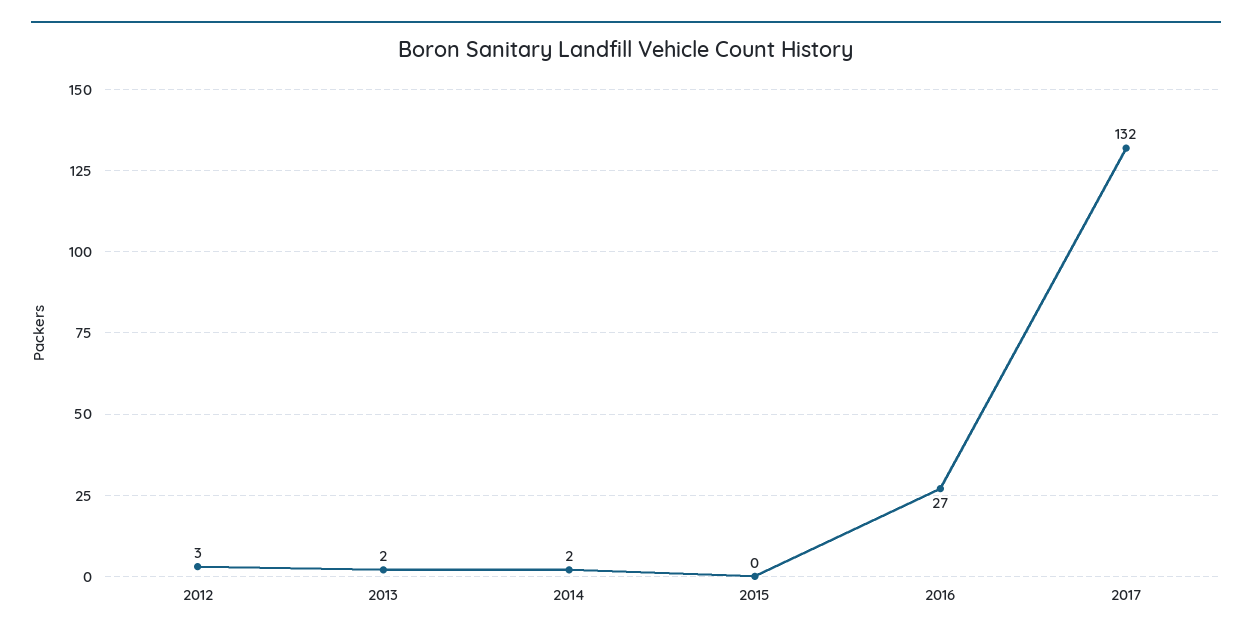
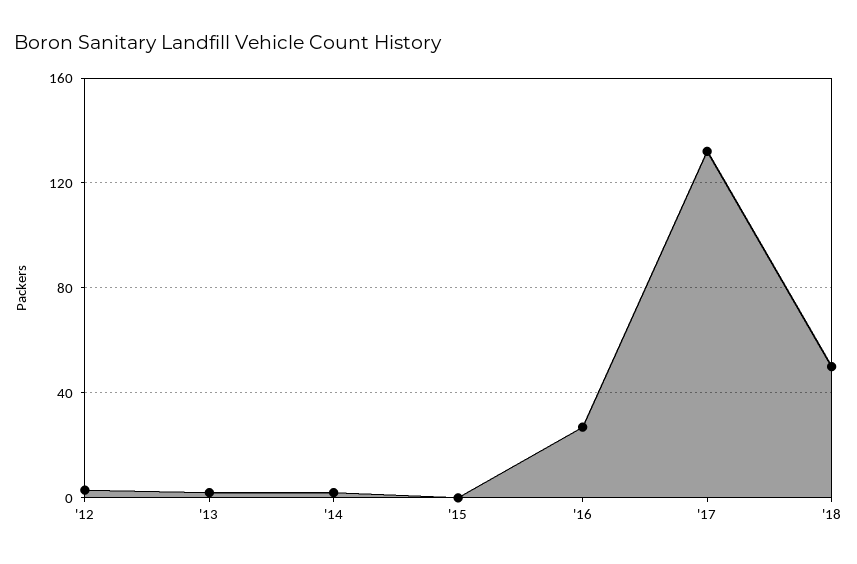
'18: none -> 50

